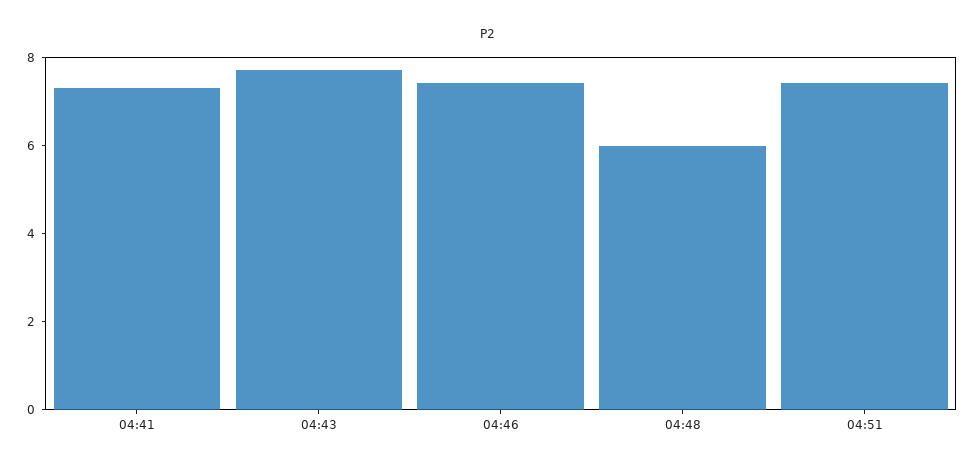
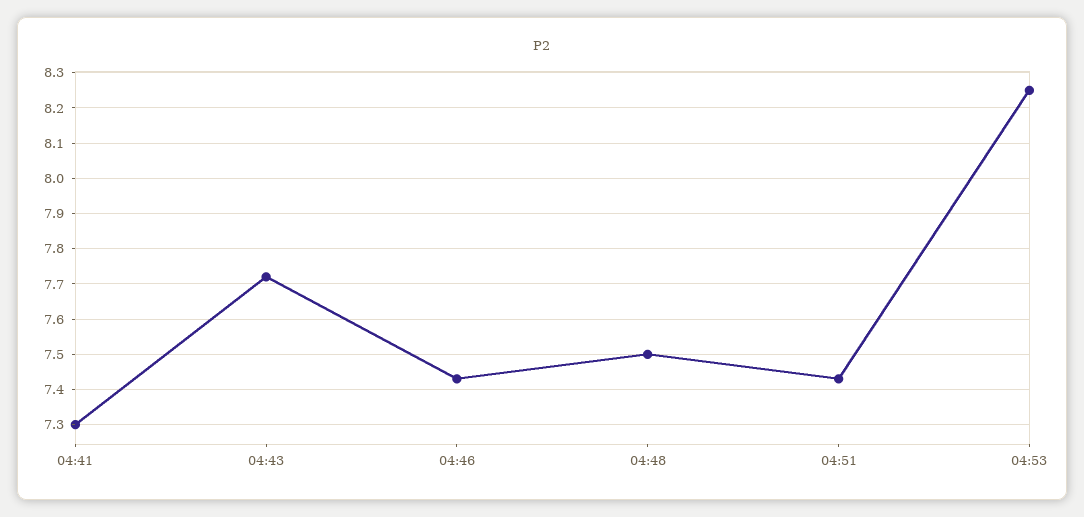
04:48: 6 -> 7.5
04:53: none -> 8.25

